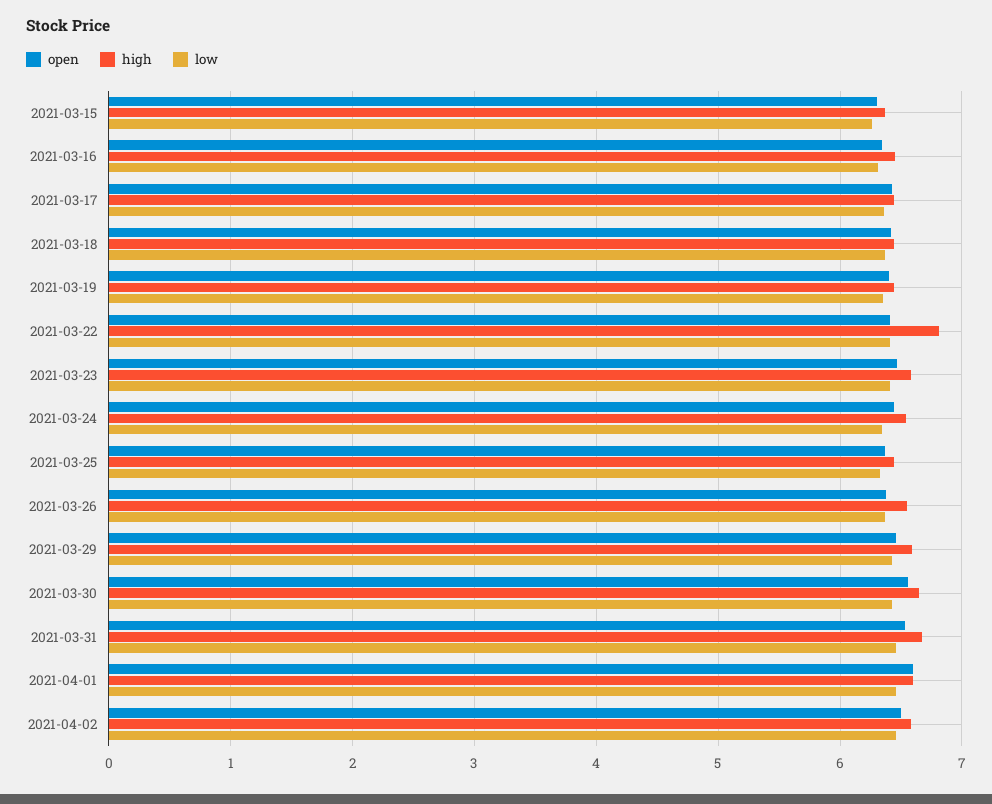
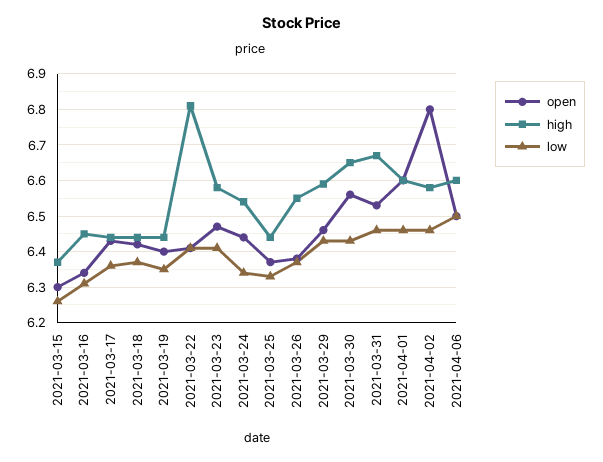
open, 2021-04-02: 6.5 -> 6.8
open, 2021-04-06: none -> 6.5
high, 2021-04-06: none -> 6.6
low, 2021-04-06: none -> 6.5

